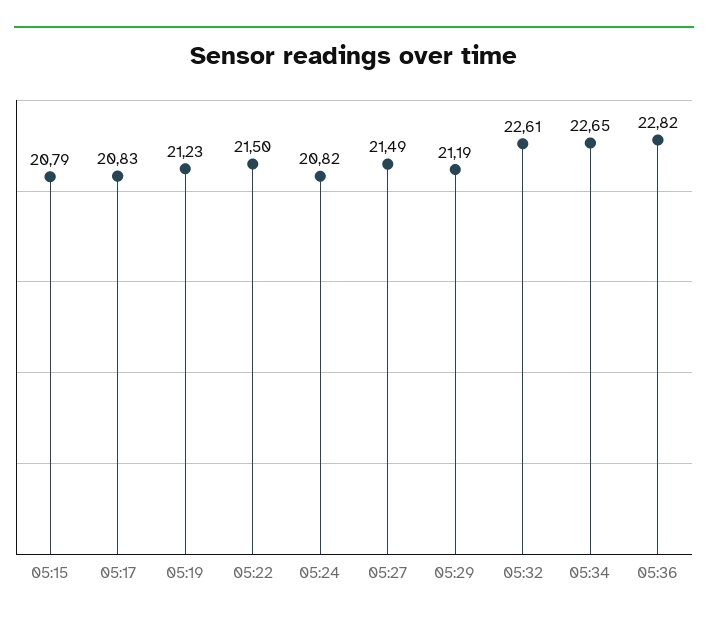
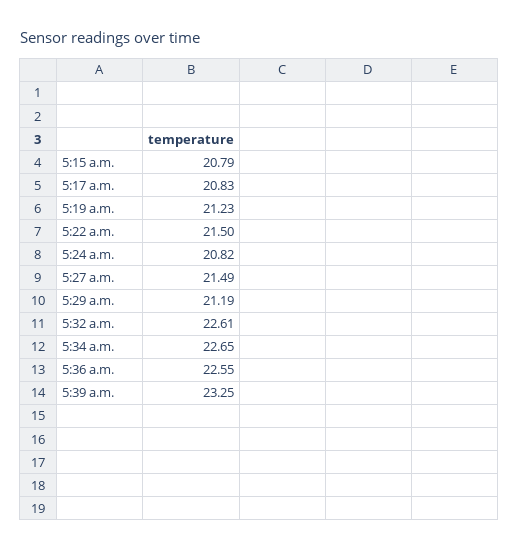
05:36: 22.82 -> 22.55
5:39 a.m.: none -> 23.25

